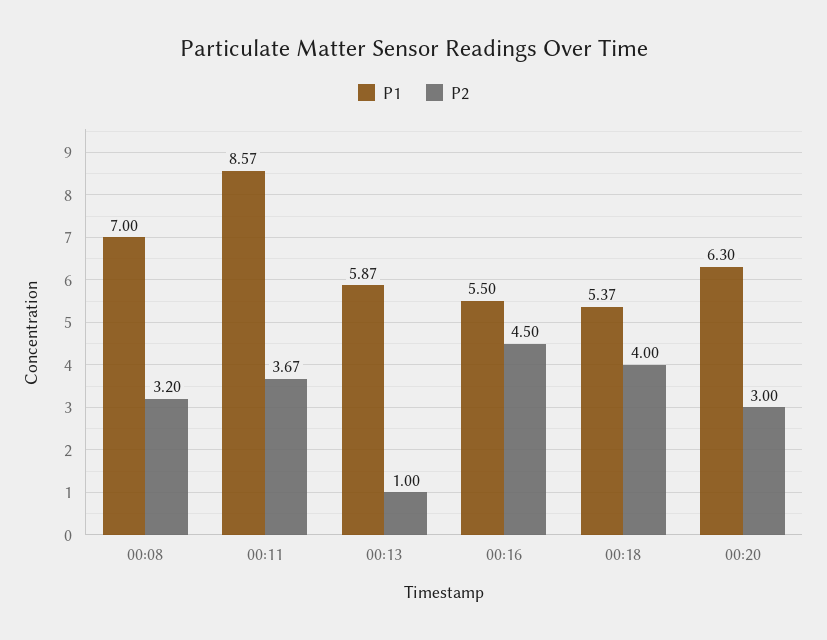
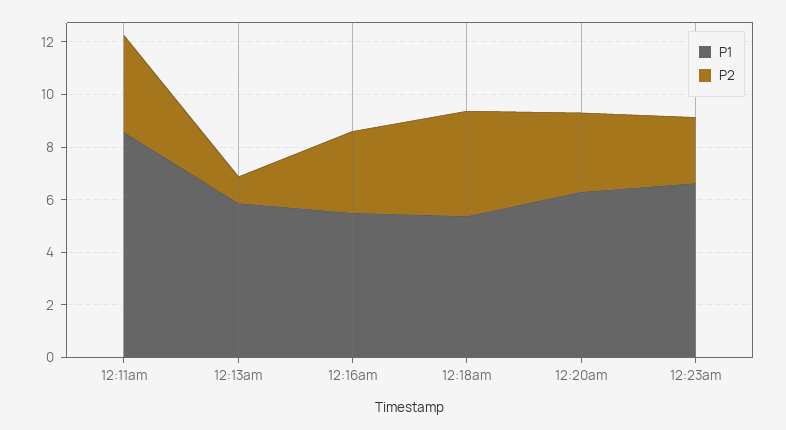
P1, 00:08: 7 -> none
P2, 00:08: 3.2 -> none
P2, 00:16: 4.5 -> 3
P1, 12:23am: none -> 6.5
P2, 12:23am: none -> 2.5

